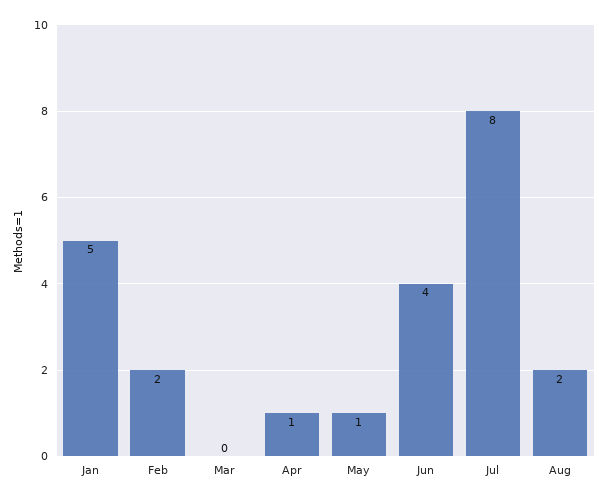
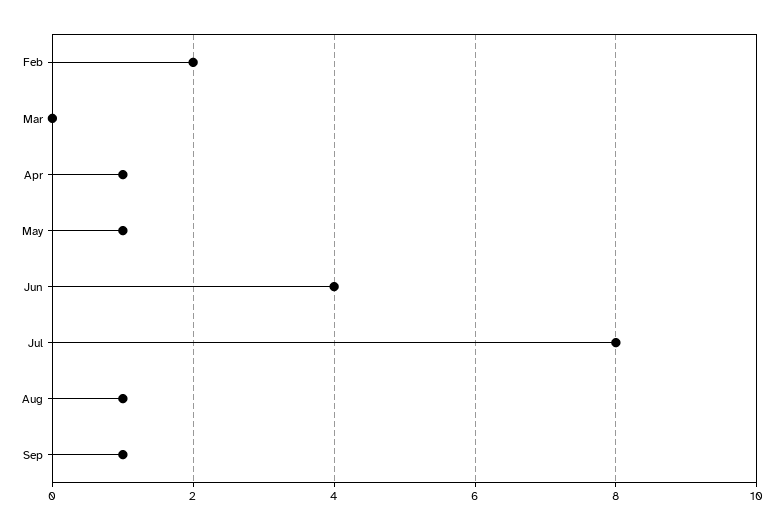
Jan: 5 -> none
Aug: 2 -> 1
Sep: none -> 1

